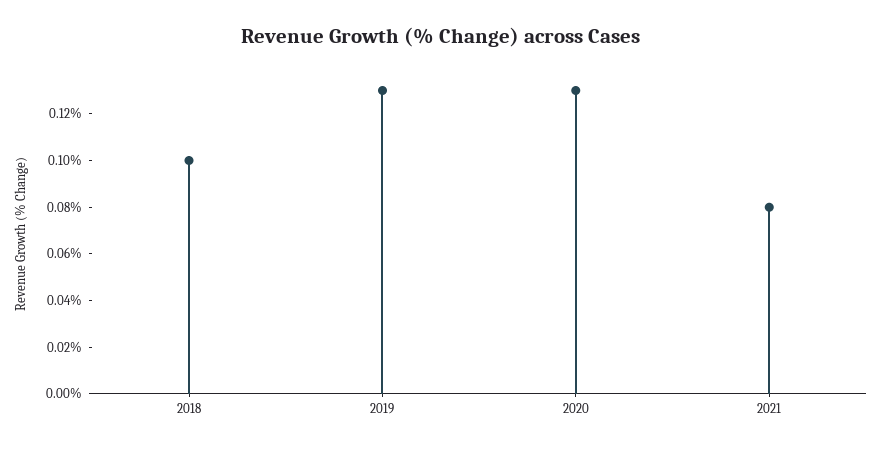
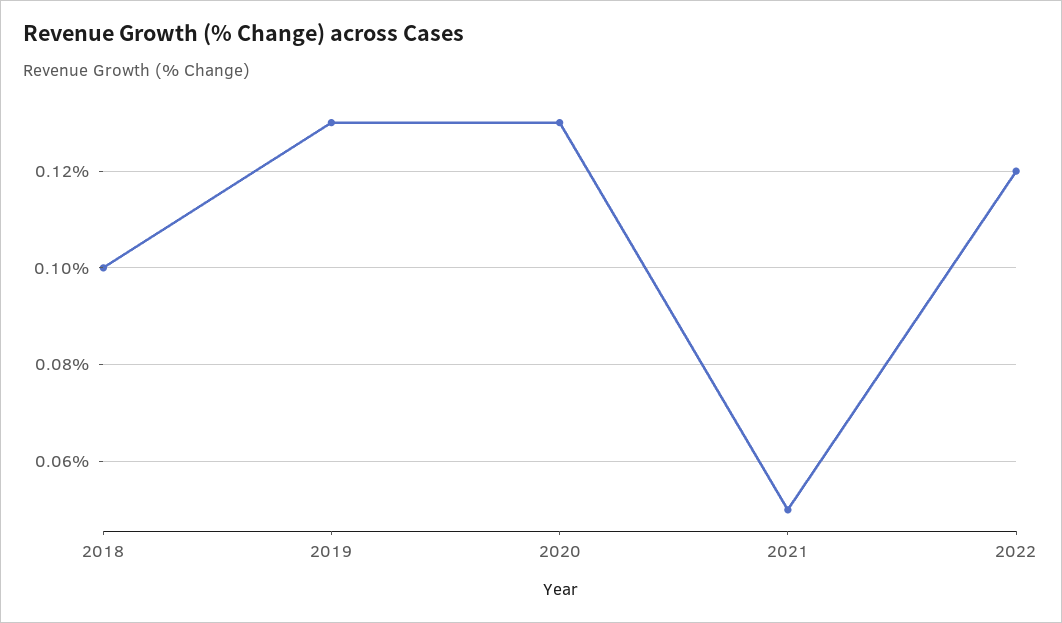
2021: 0.08 -> 0.05
2022: none -> 0.12

